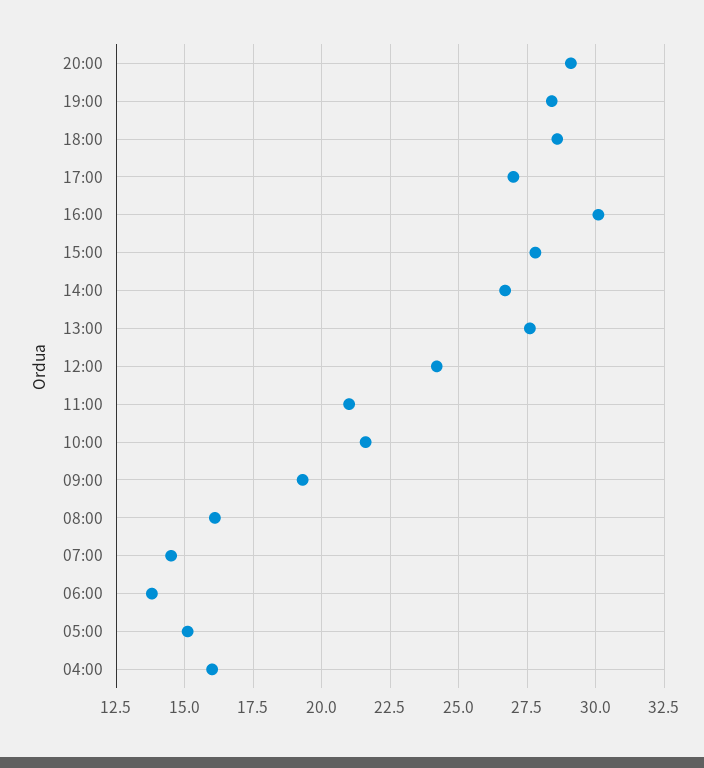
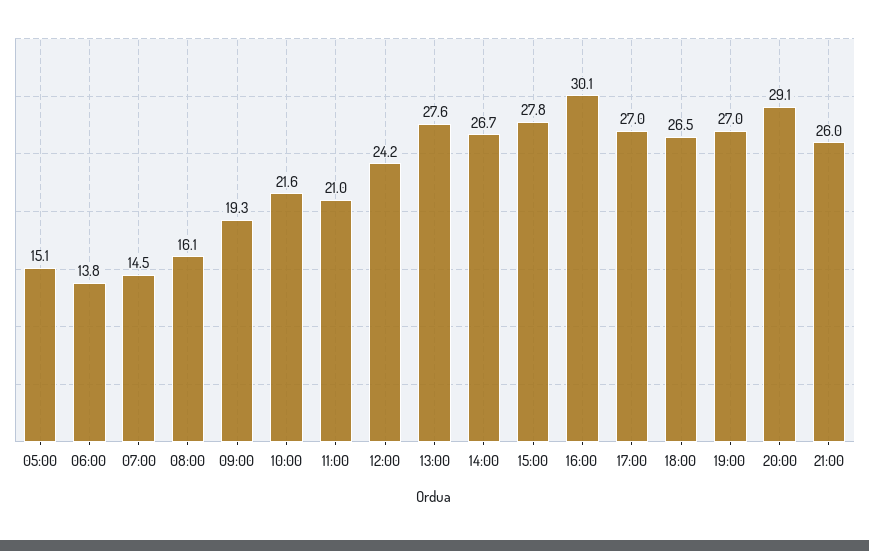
19:00: 28.5 -> 27
18:00: 28.5 -> 26.5
04:00: 16 -> none
21:00: none -> 26

